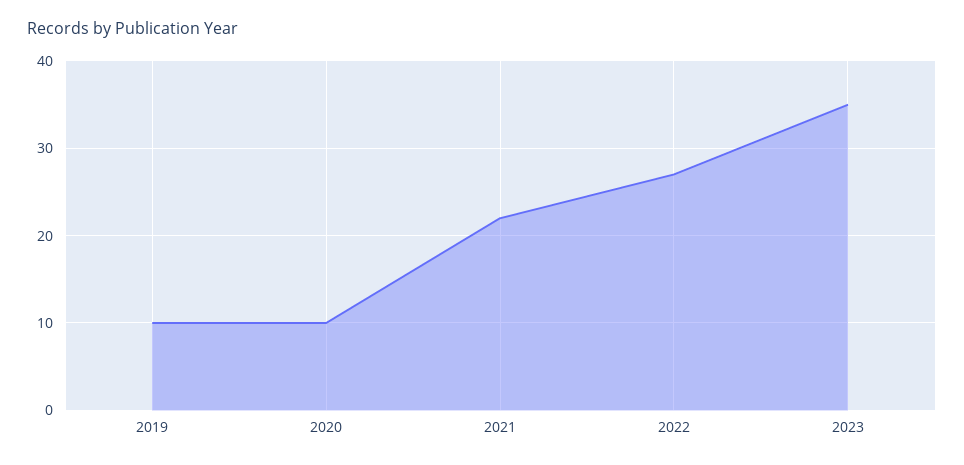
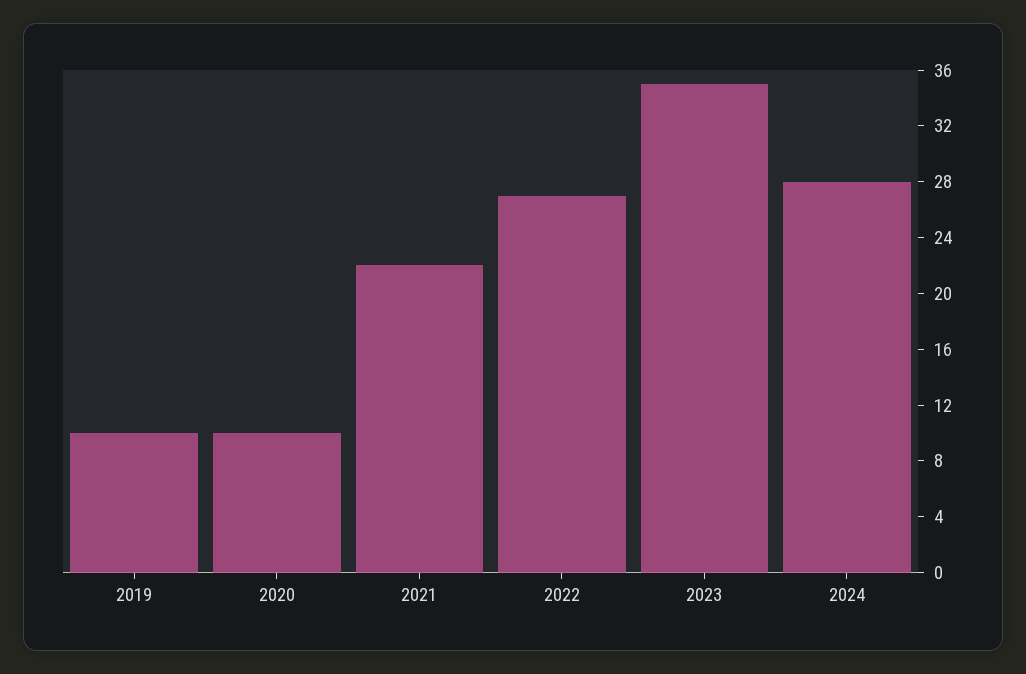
2024: none -> 28

